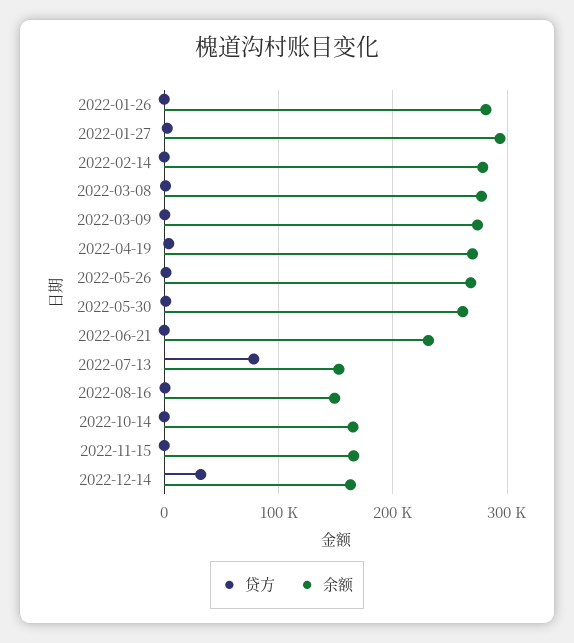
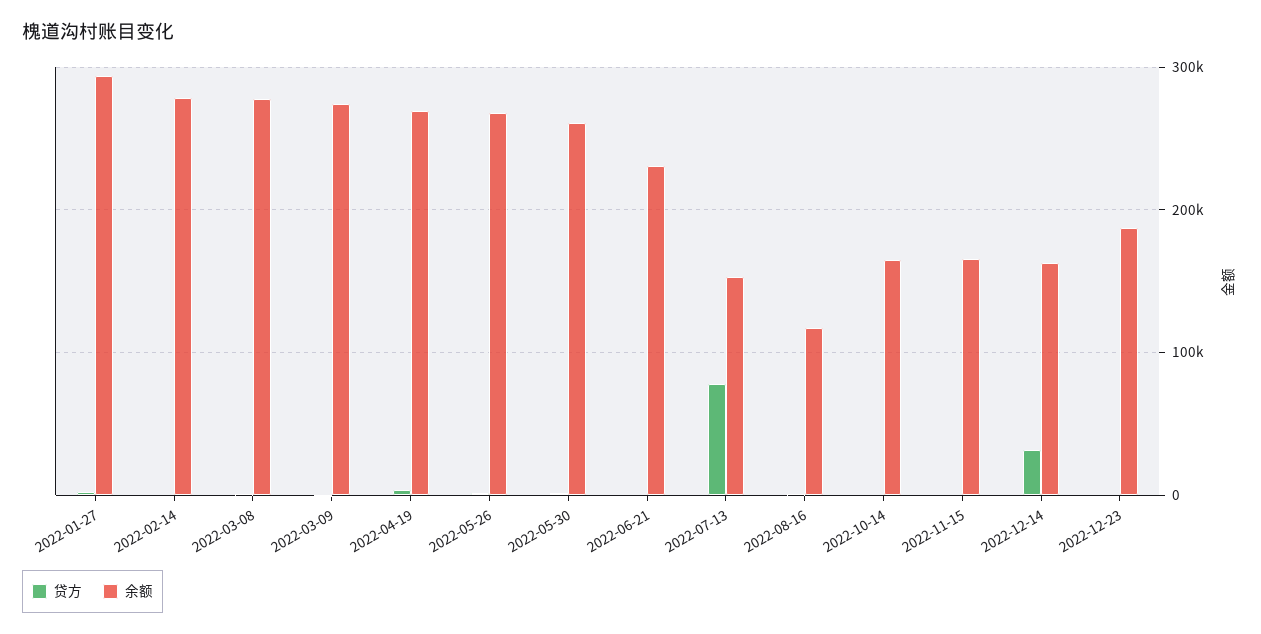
贷方, 2022-01-26: 0 -> none
余额, 2022-01-26: 280000 -> none
余额, 2022-08-16: 150000 -> 120000
贷方, 2022-12-23: none -> 0
余额, 2022-12-23: none -> 190000

